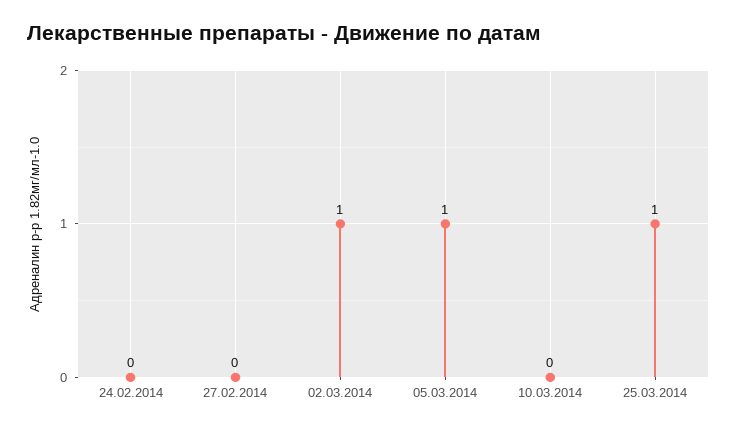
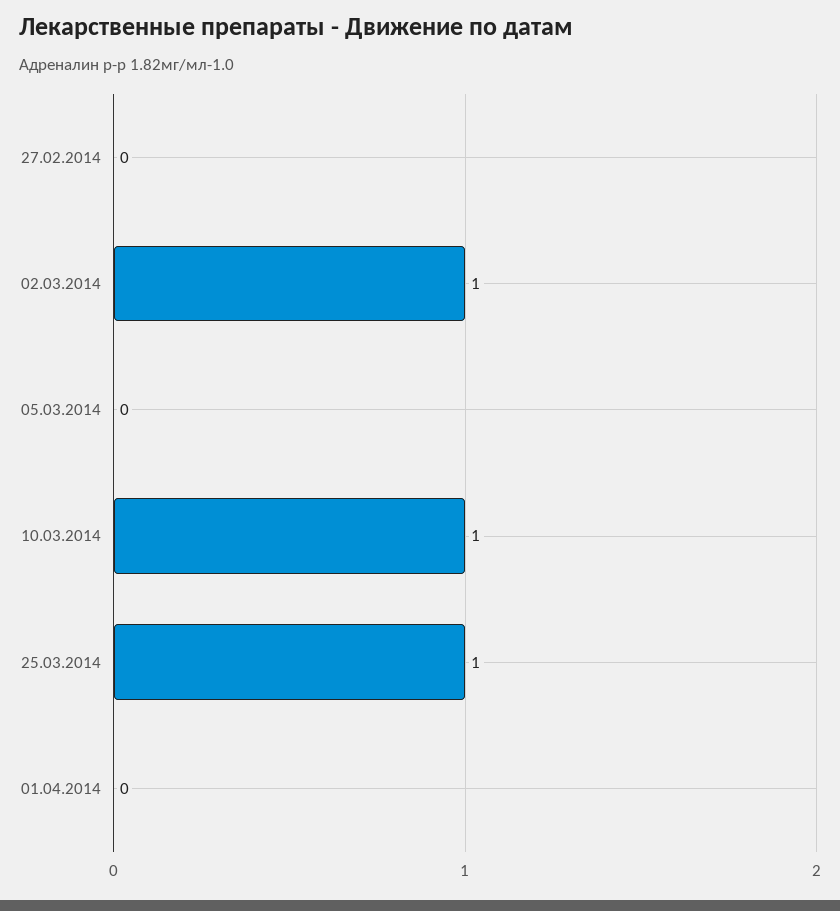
24.02.2014: 0 -> none
05.03.2014: 1 -> 0
10.03.2014: 0 -> 1
01.04.2014: none -> 0

